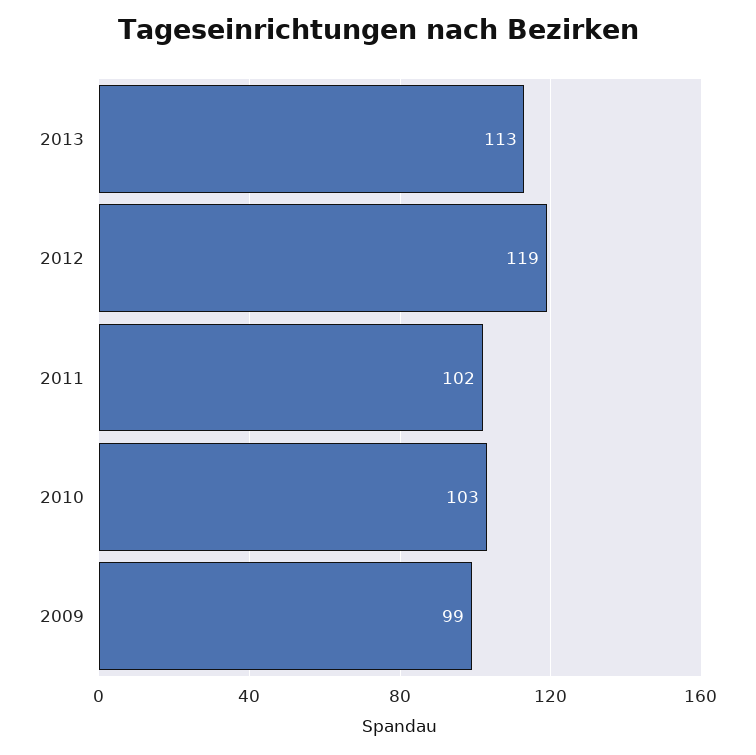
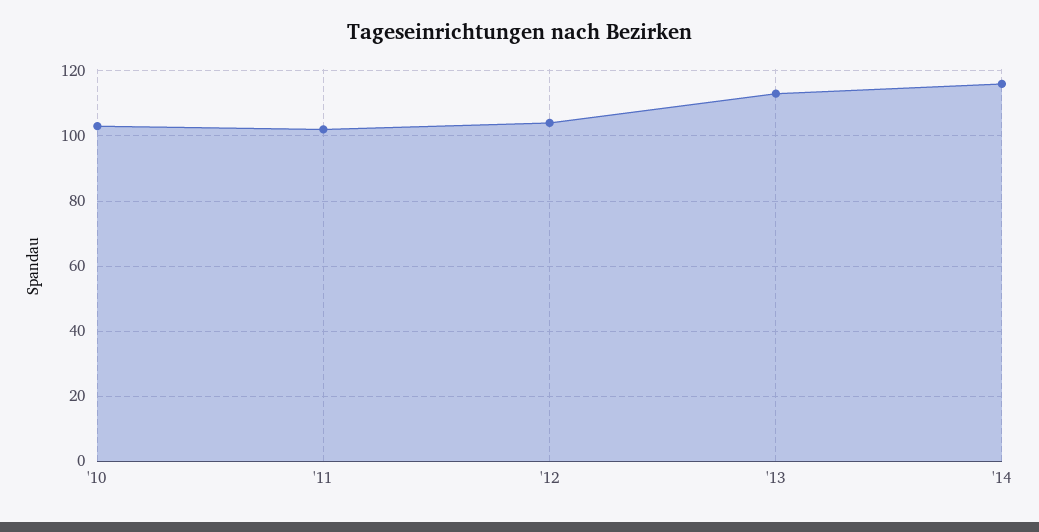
2012: 119 -> 105
2009: 99 -> none
'14: none -> 115

